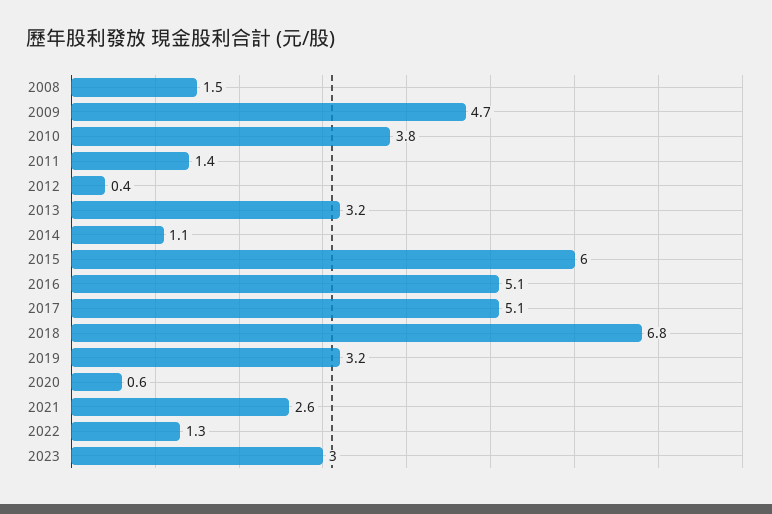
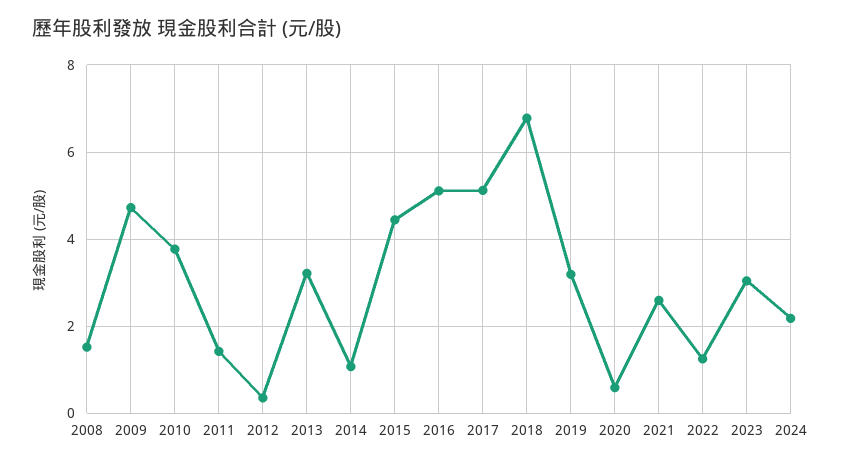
2015: 6 -> 4.4
2024: none -> 2.2

